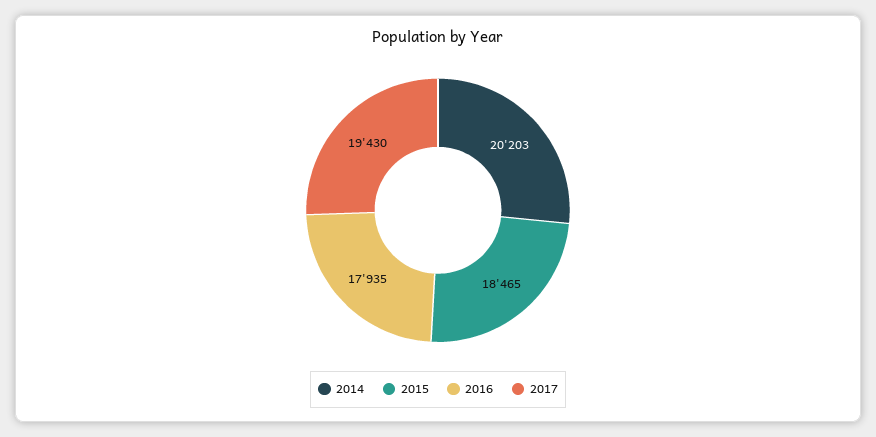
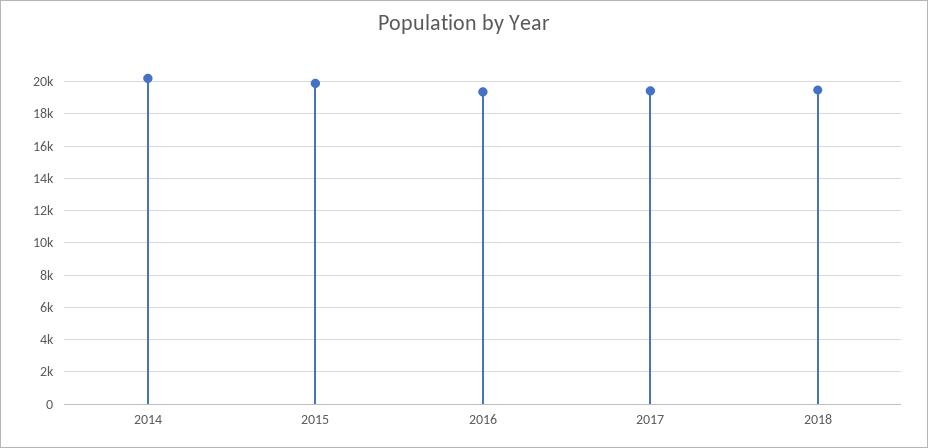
2015: 18465 -> 20000
2016: 17935 -> 19500
2018: none -> 19500

